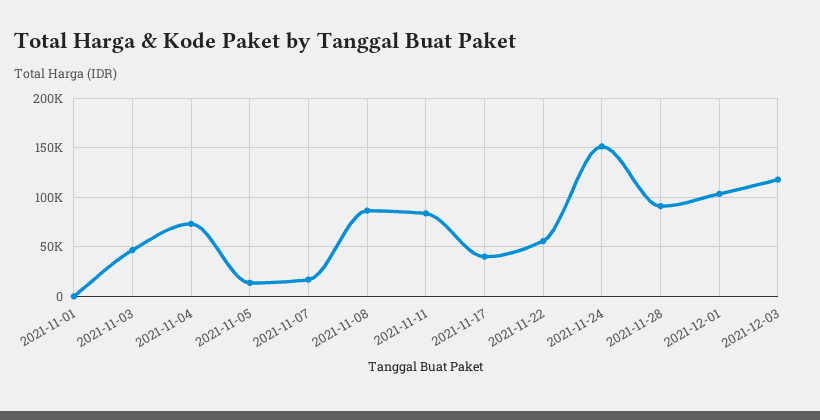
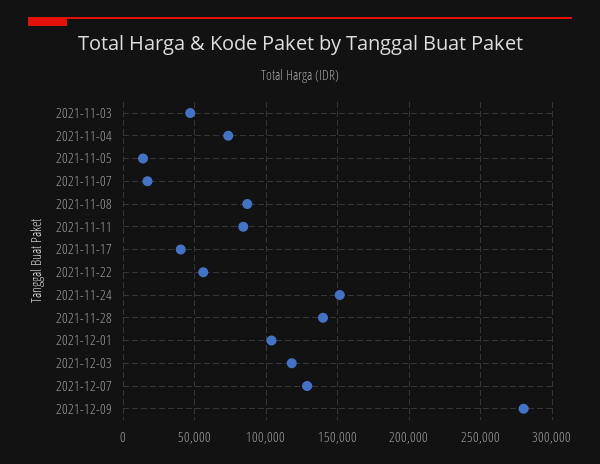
2021-11-01: 0 -> none
2021-11-28: 90000 -> 140000
2021-12-07: none -> 130000
2021-12-09: none -> 280000

